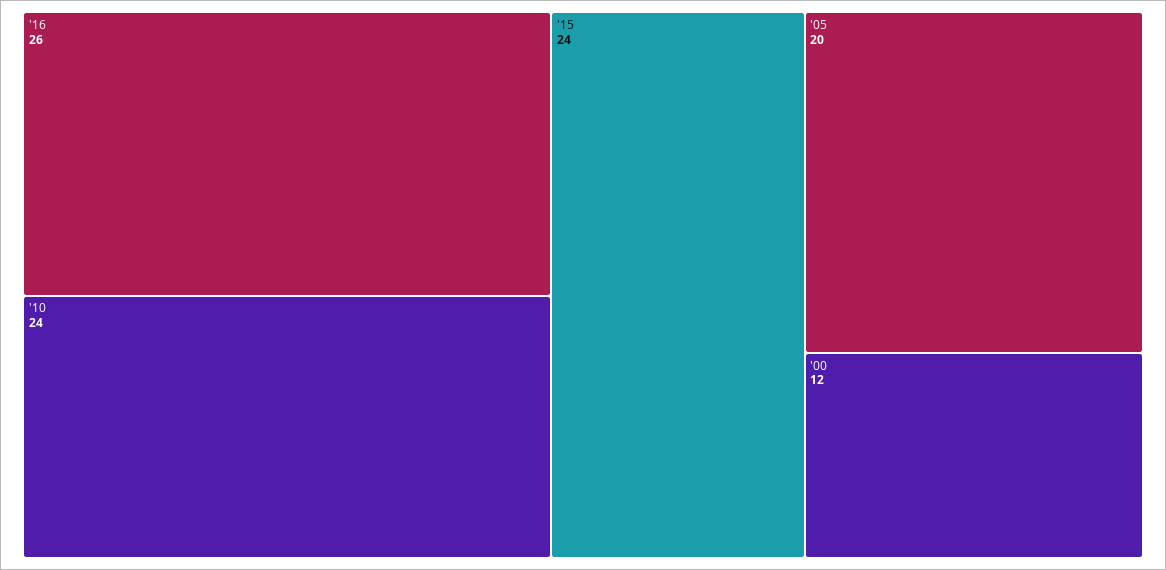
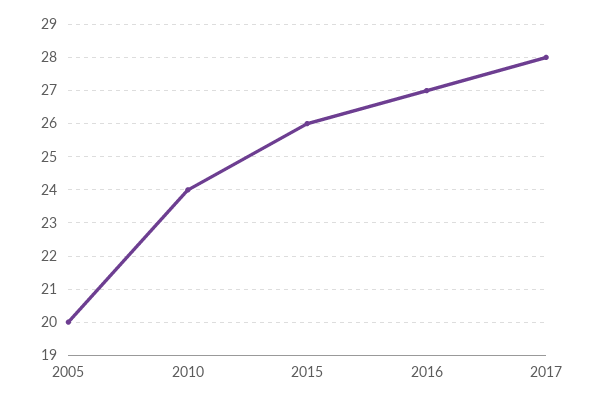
'16: 26 -> 27
'15: 24 -> 26
'00: 12 -> none
2017: none -> 28

